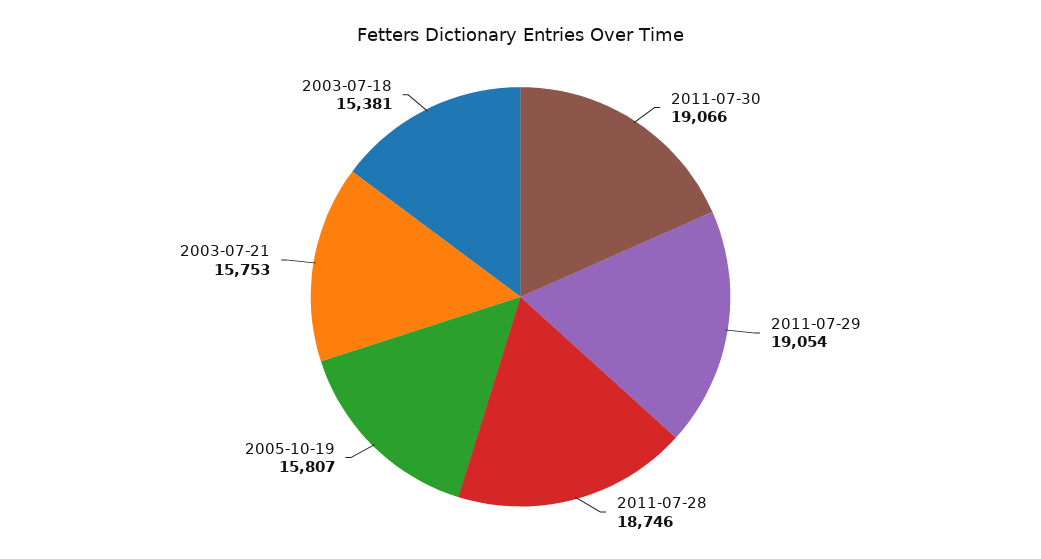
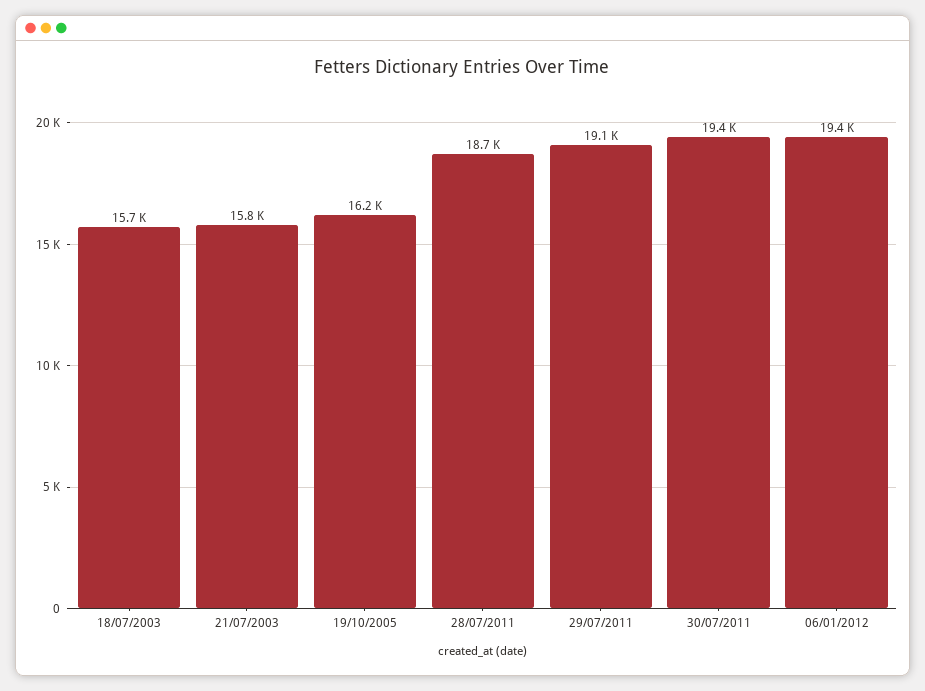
2011-07-30: 19066 -> 19400
2005-10-19: 15807 -> 16200
2003-07-18: 15381 -> 15700
06/01/2012: none -> 19400

